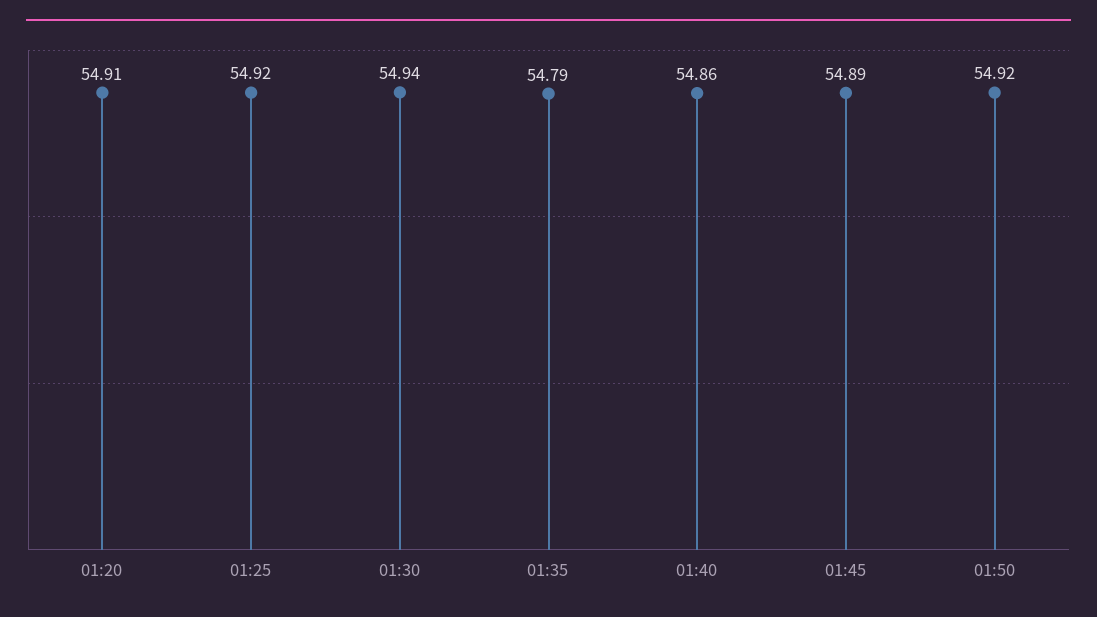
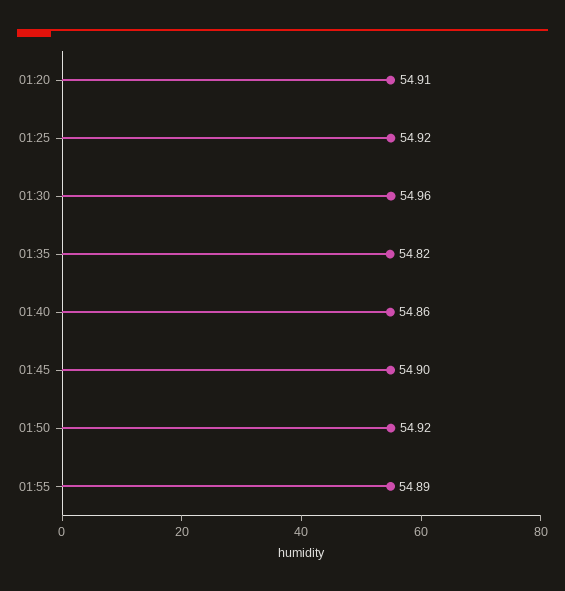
01:30: 54.94 -> 54.96
01:35: 54.79 -> 54.82
01:45: 54.89 -> 54.9
01:55: none -> 54.89

